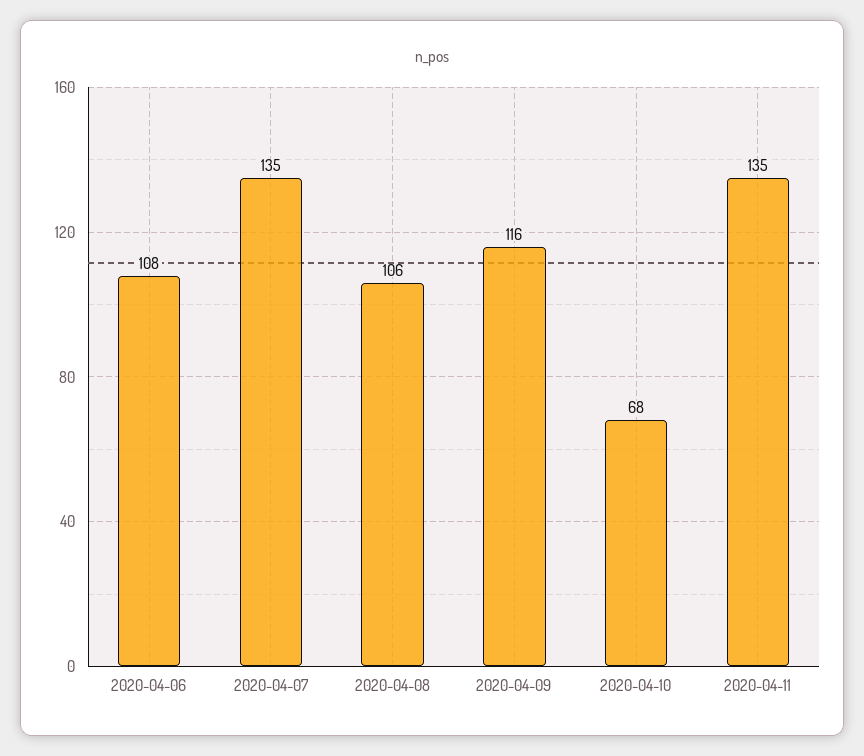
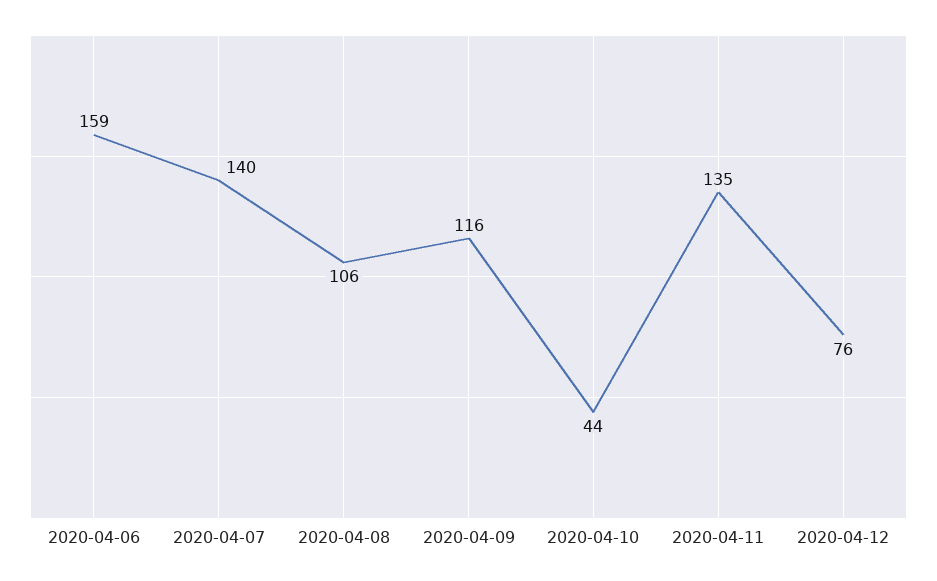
2020-04-06: 108 -> 159
2020-04-07: 135 -> 140
2020-04-10: 68 -> 44
2020-04-12: none -> 76

